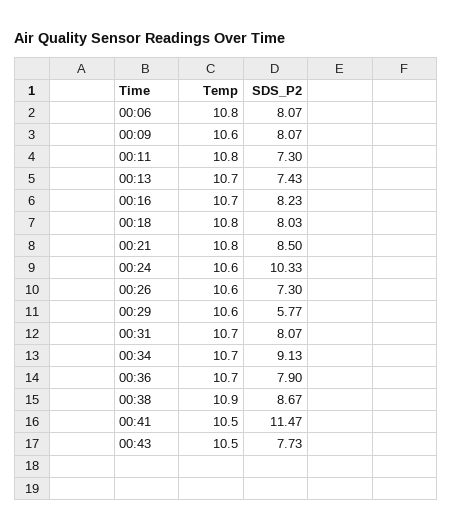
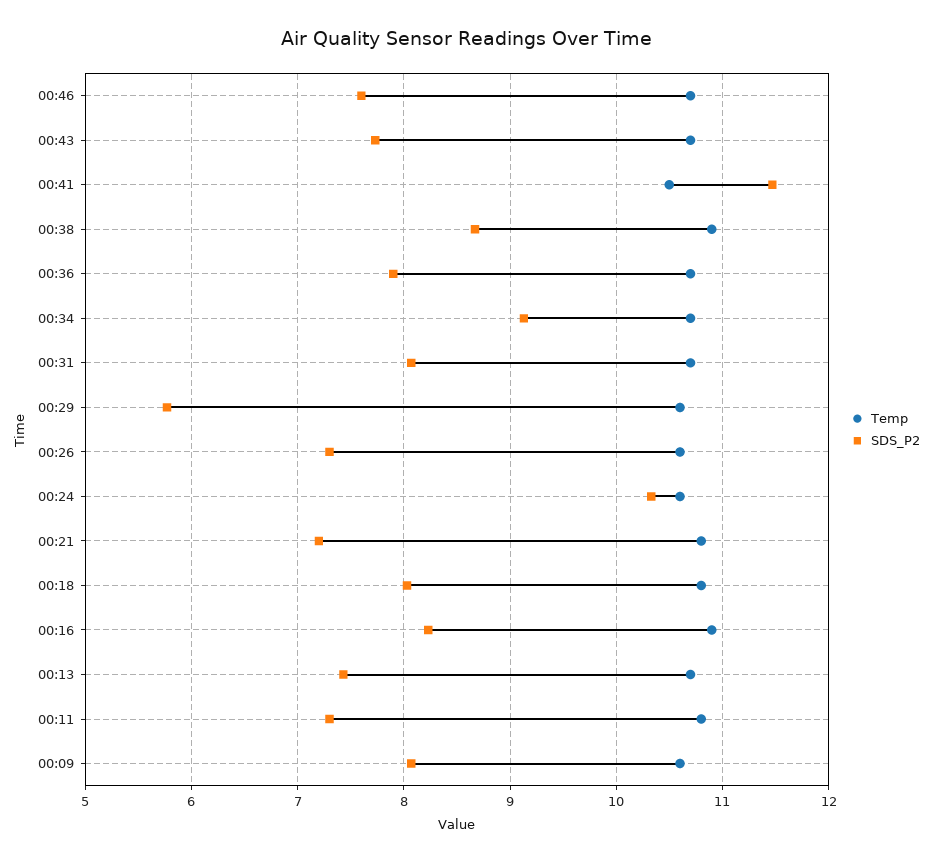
Temp, 00:06: 10.8 -> none
SDS_P2, 00:06: 8.07 -> none
Temp, 00:16: 10.7 -> 10.9
SDS_P2, 00:21: 8.5 -> 7.2
Temp, 00:43: 10.5 -> 10.7
Temp, 00:46: none -> 10.7
SDS_P2, 00:46: none -> 7.6

